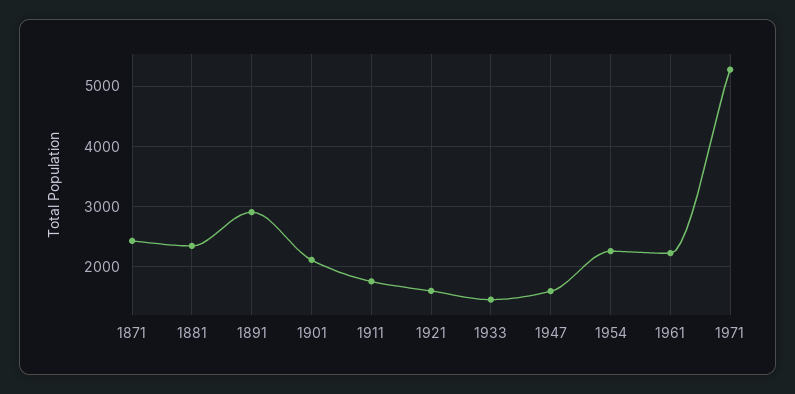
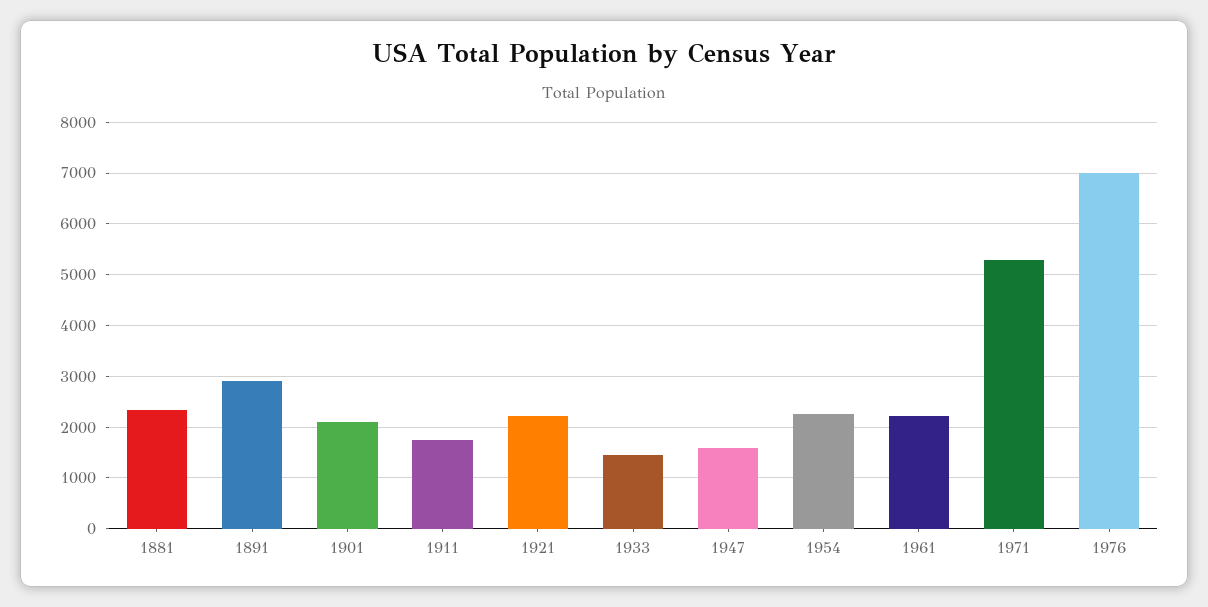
1871: 2400 -> none
1921: 1600 -> 2200
1976: none -> 7000

